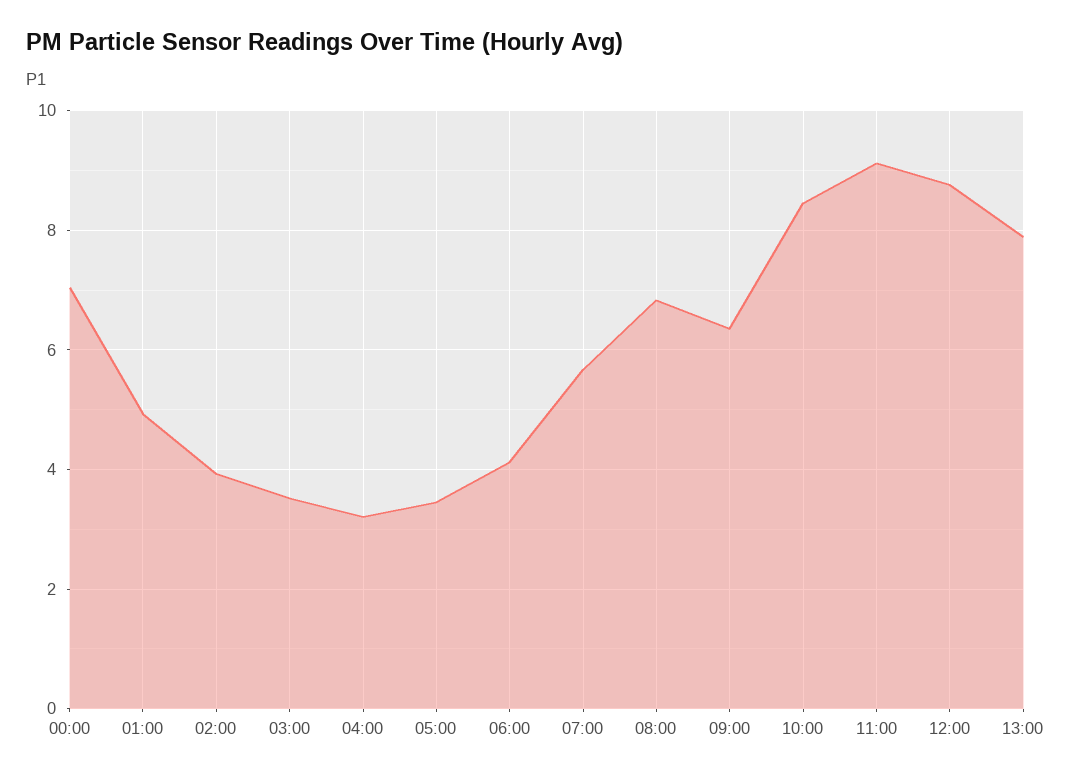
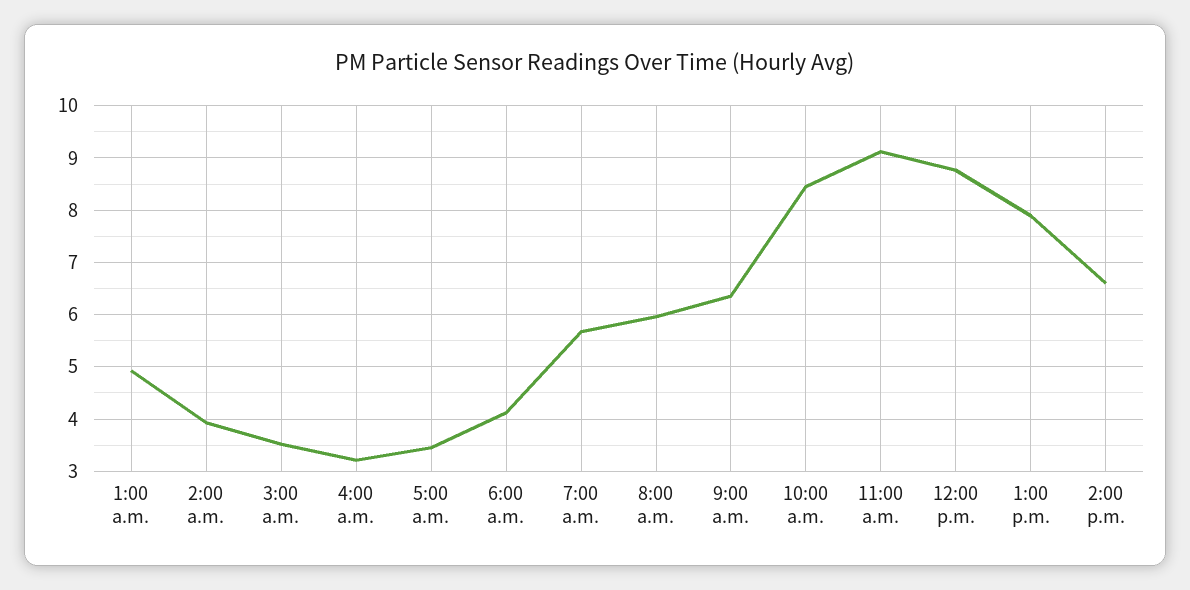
00:00: 7 -> none
08:00: 6.8 -> 6
2:00 p.m.: none -> 6.6

